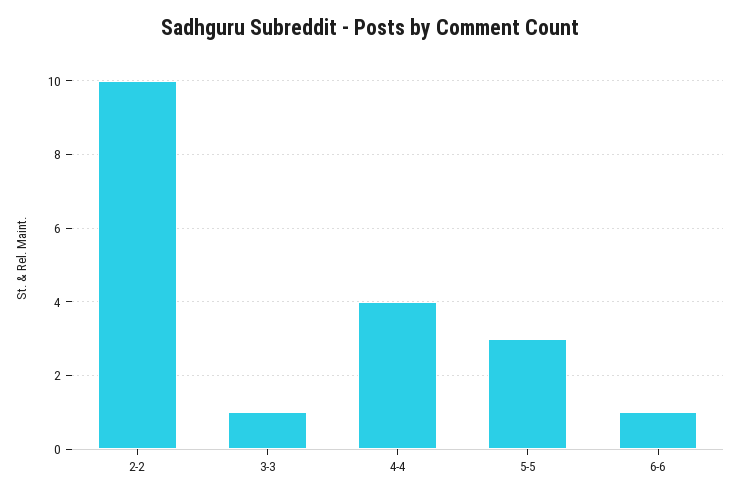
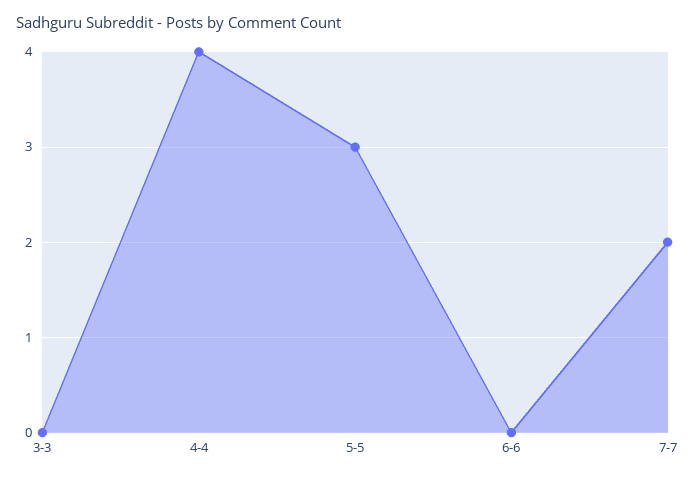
2-2: 10 -> none
3-3: 1 -> 0
6-6: 1 -> 0
7-7: none -> 2

